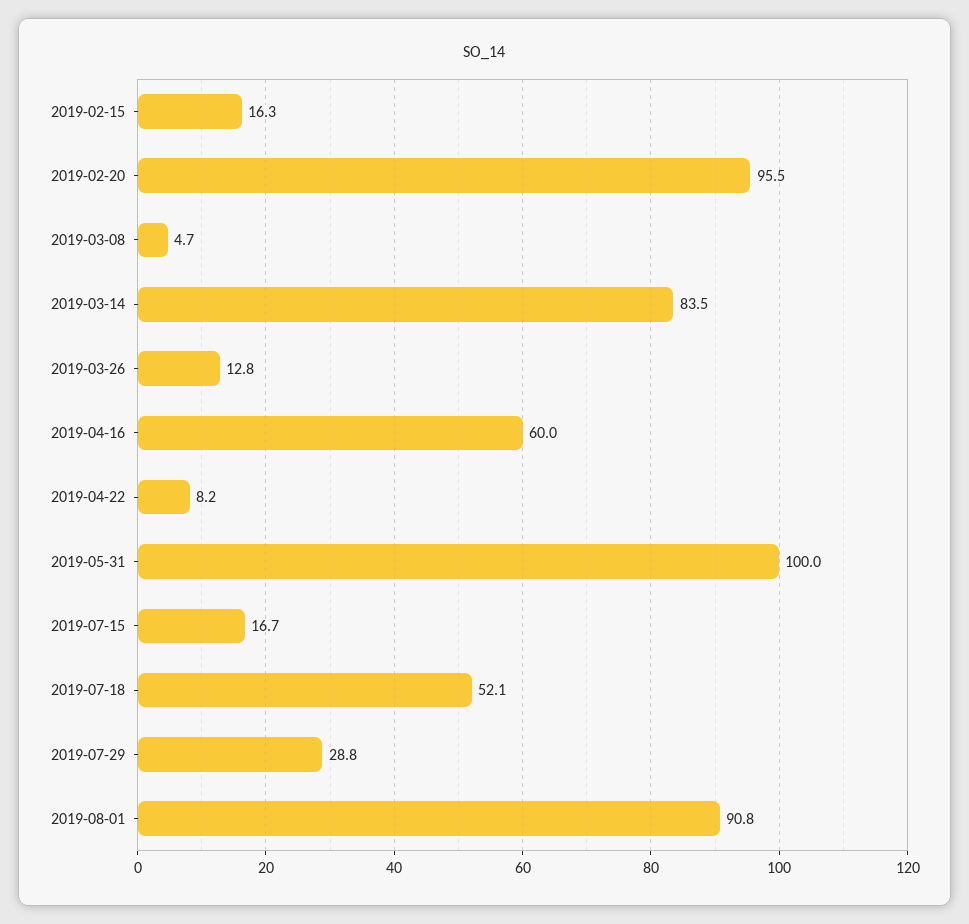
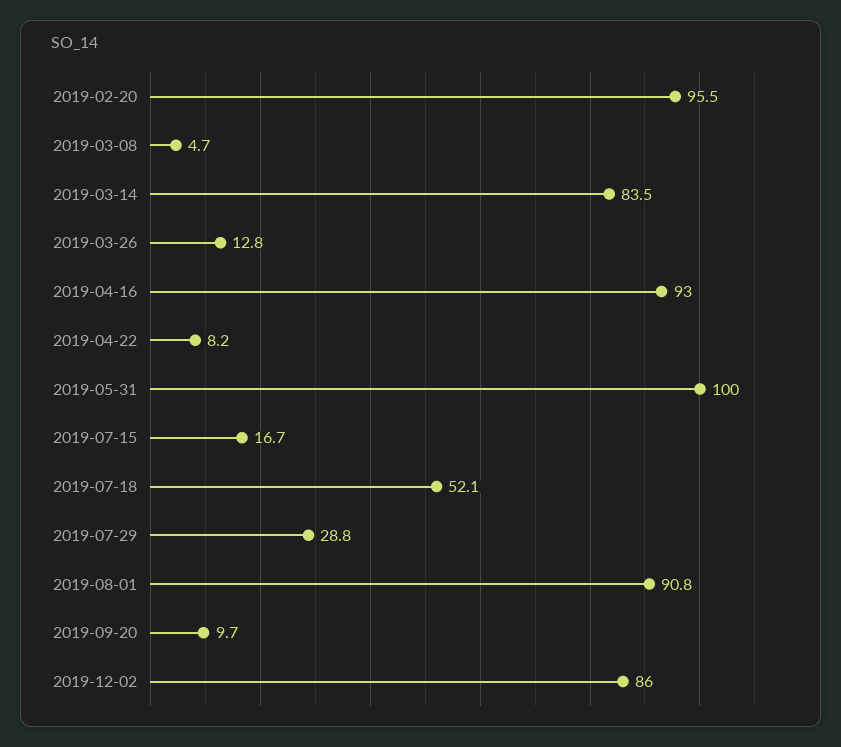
2019-02-15: 16.3 -> none
2019-04-16: 60 -> 93
2019-09-20: none -> 9.7
2019-12-02: none -> 86

